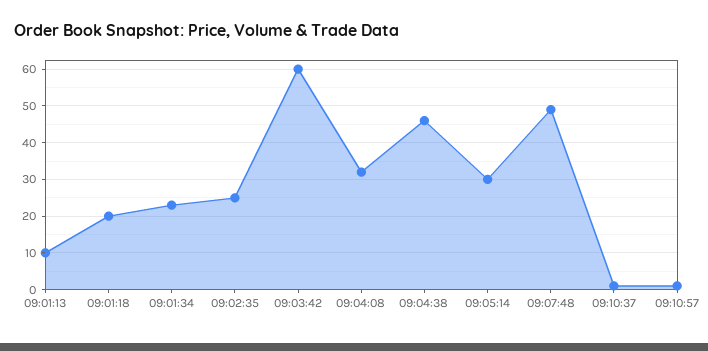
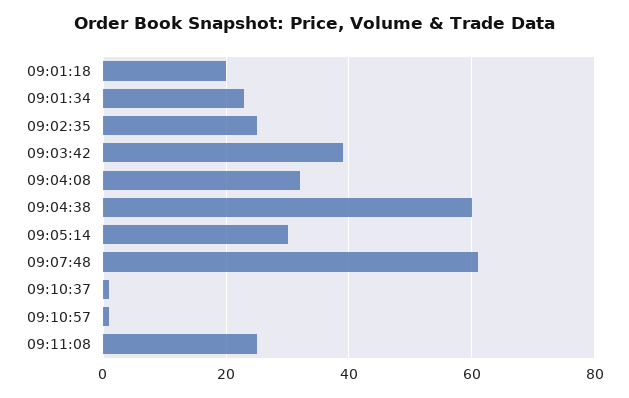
09:01:13: 10 -> none
09:03:42: 60 -> 40
09:04:38: 45 -> 60
09:07:48: 50 -> 60
09:11:08: none -> 25

